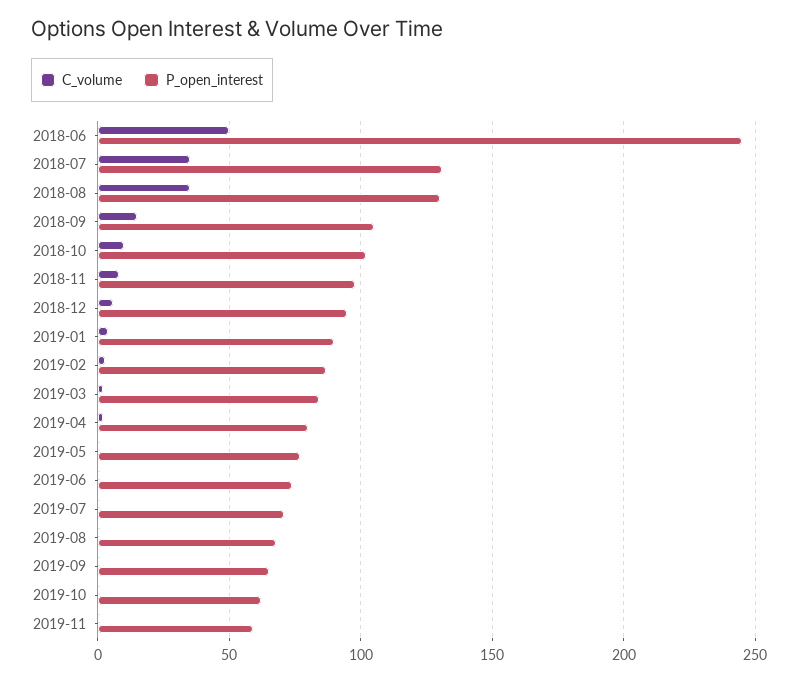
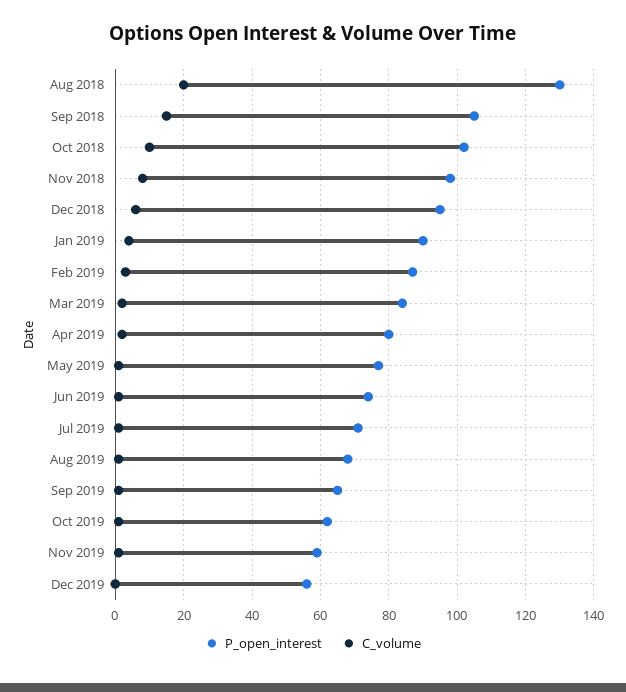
C_volume, 2018-06: 50 -> none
P_open_interest, 2018-06: 245 -> none
C_volume, 2018-07: 35 -> none
P_open_interest, 2018-07: 130 -> none
C_volume, 2018-08: 35 -> 20
P_open_interest, Dec 2019: none -> 55
C_volume, Dec 2019: none -> 0

